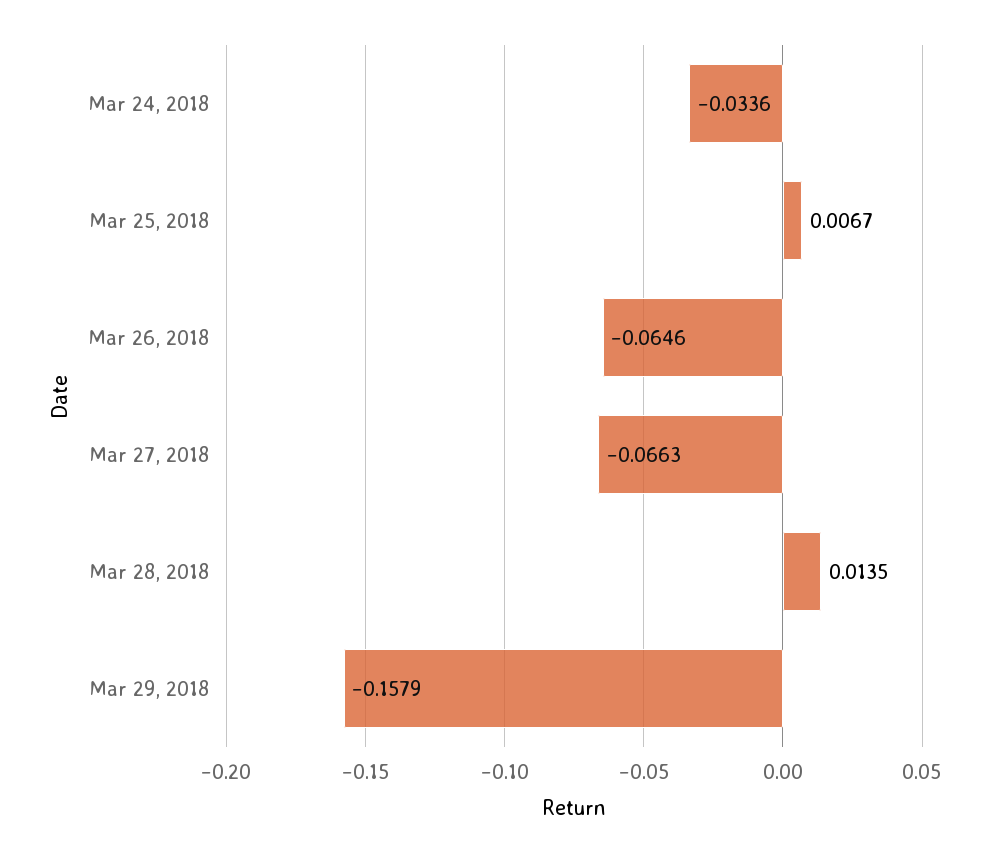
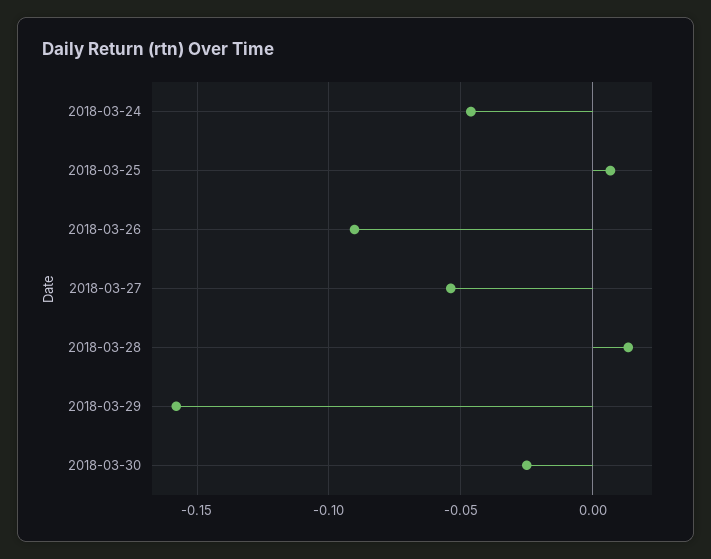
Mar 24, 2018: -0.0336 -> -0.045
Mar 26, 2018: -0.0646 -> -0.09
Mar 27, 2018: -0.0663 -> -0.055
2018-03-30: none -> -0.025

